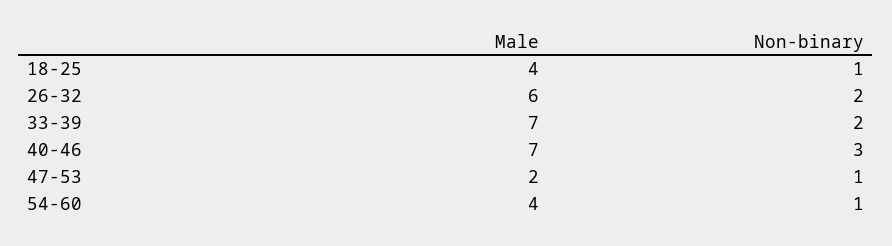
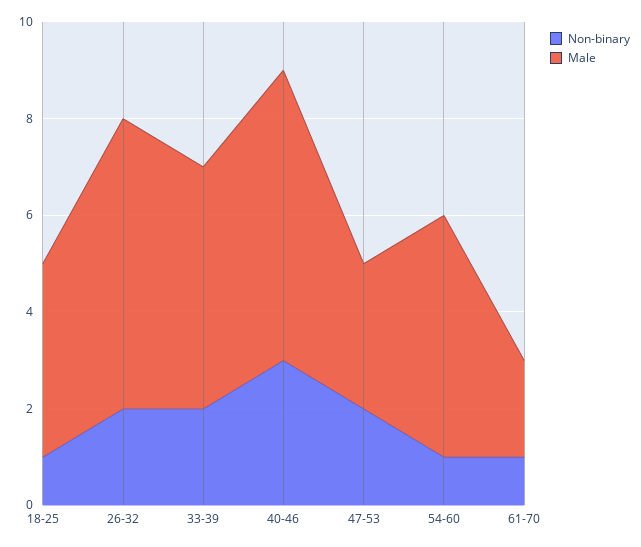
Male, 33-39: 7 -> 5
Male, 40-46: 7 -> 6
Male, 47-53: 2 -> 3
Non-binary, 47-53: 1 -> 2
Male, 54-60: 4 -> 5
Non-binary, 61-70: none -> 1
Male, 61-70: none -> 2

